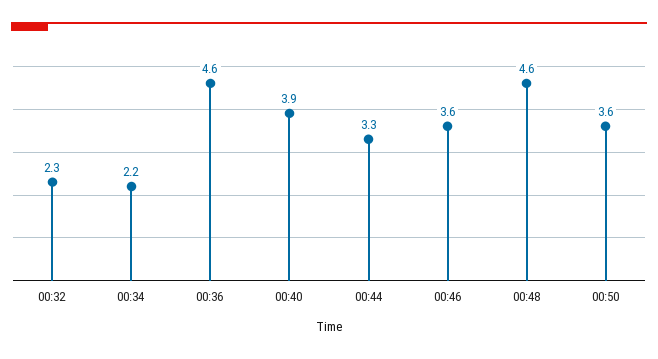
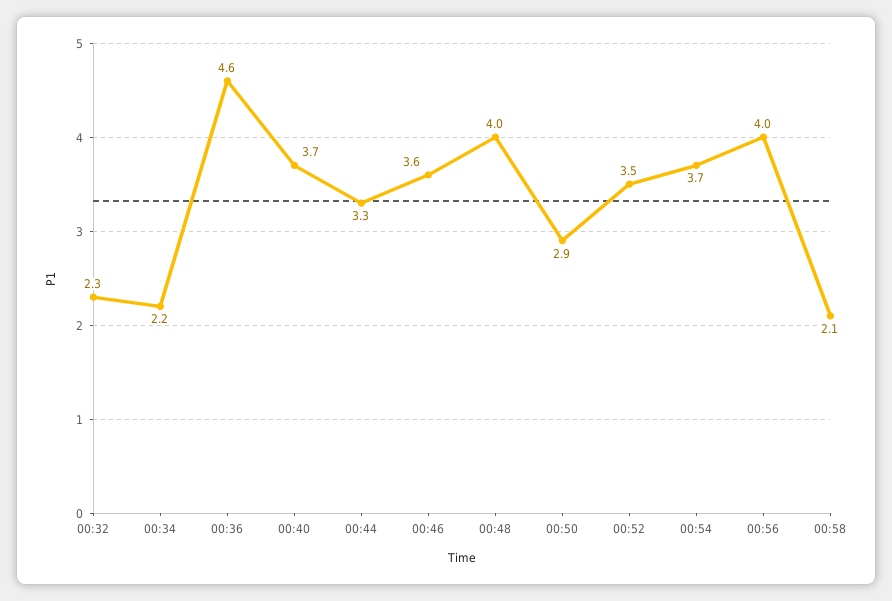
00:40: 3.9 -> 3.7
00:48: 4.6 -> 4
00:50: 3.6 -> 2.9
00:52: none -> 3.5
00:54: none -> 3.7
00:56: none -> 4
00:58: none -> 2.1

